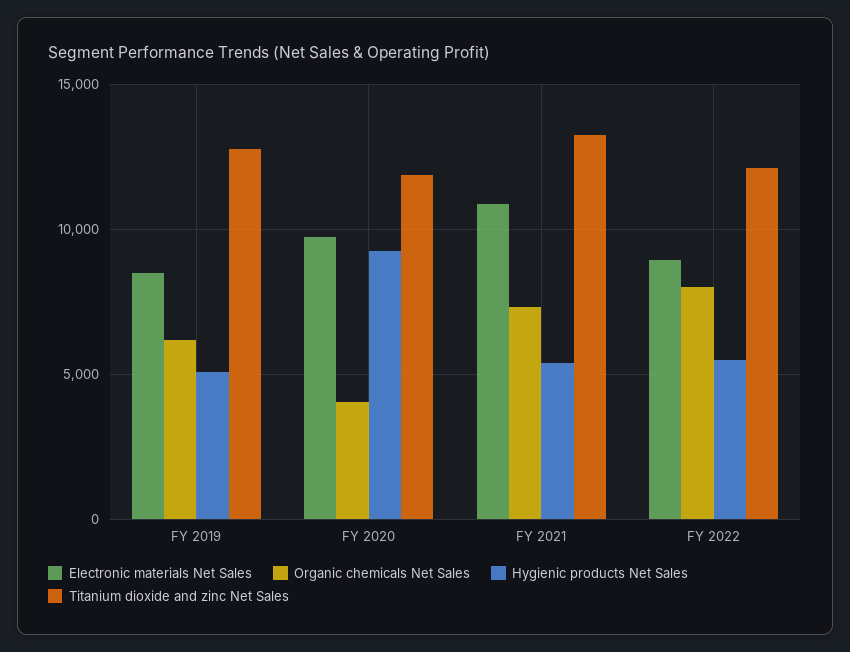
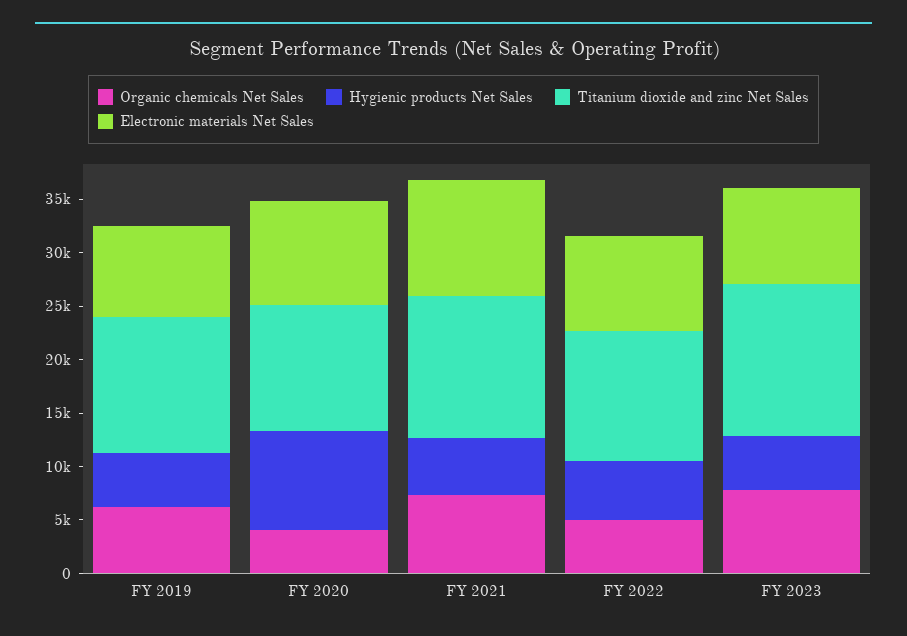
Organic chemicals Net Sales, FY 2022: 8000 -> 5000
Organic chemicals Net Sales, FY 2023: none -> 8000
Hygienic products Net Sales, FY 2023: none -> 5000
Titanium dioxide and zinc Net Sales, FY 2023: none -> 14000
Electronic materials Net Sales, FY 2023: none -> 9000

